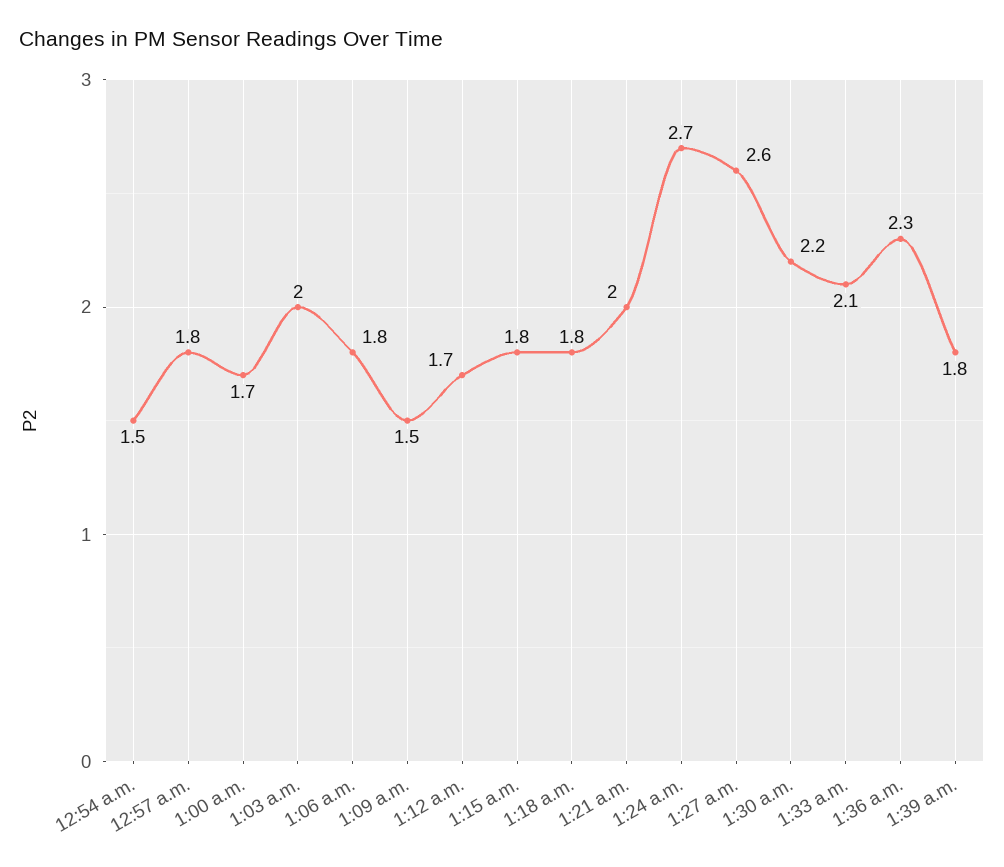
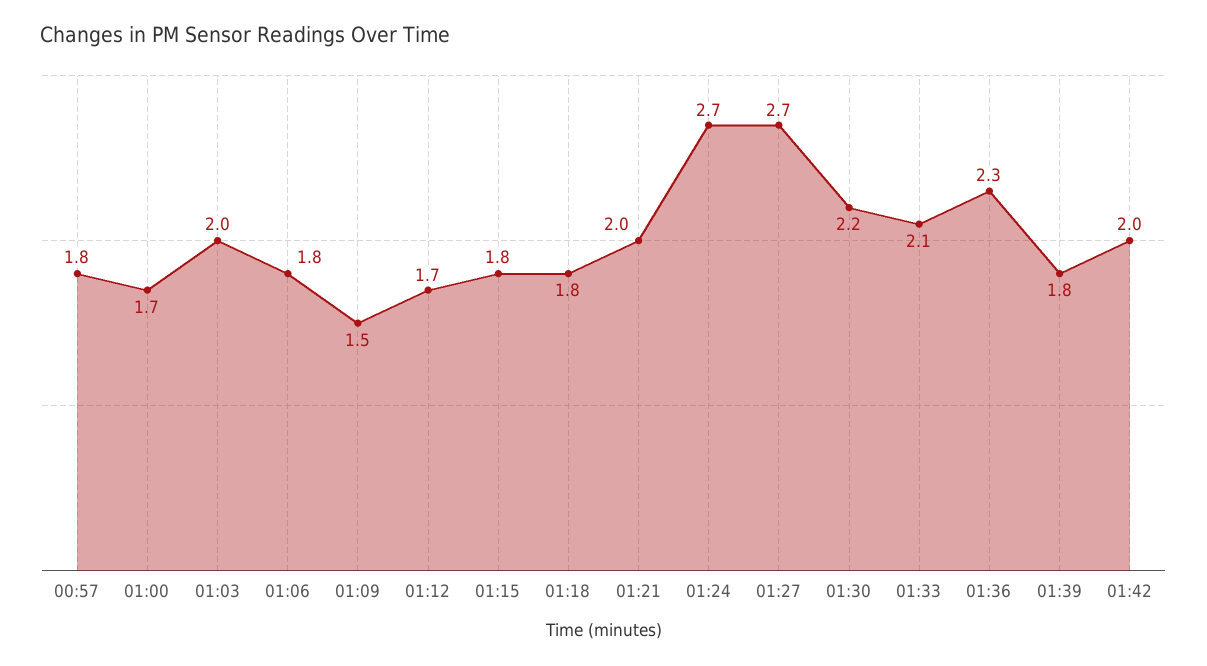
12:54 a.m.: 1.5 -> none
1:27 a.m.: 2.6 -> 2.7
01:42: none -> 2

